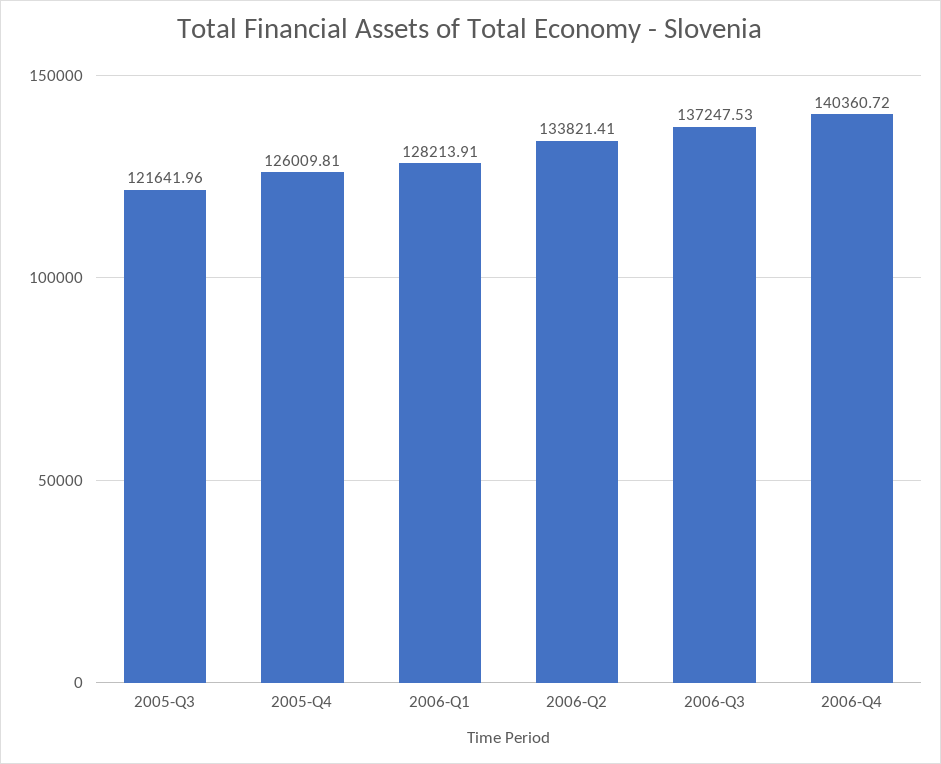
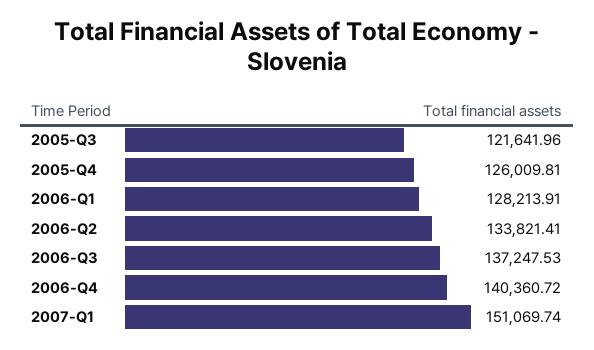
2007-Q1: none -> 151069.74

